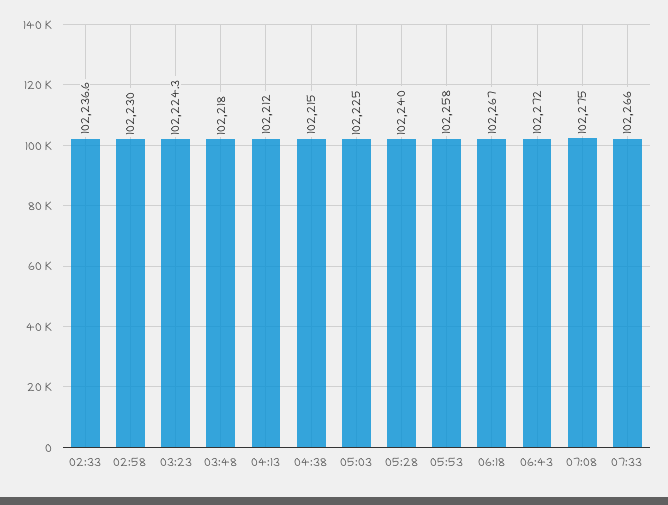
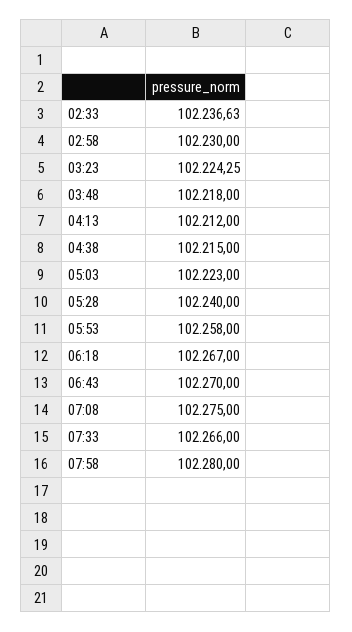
05:03: 102225 -> 102223
06:43: 102272 -> 102270
07:58: none -> 102280

